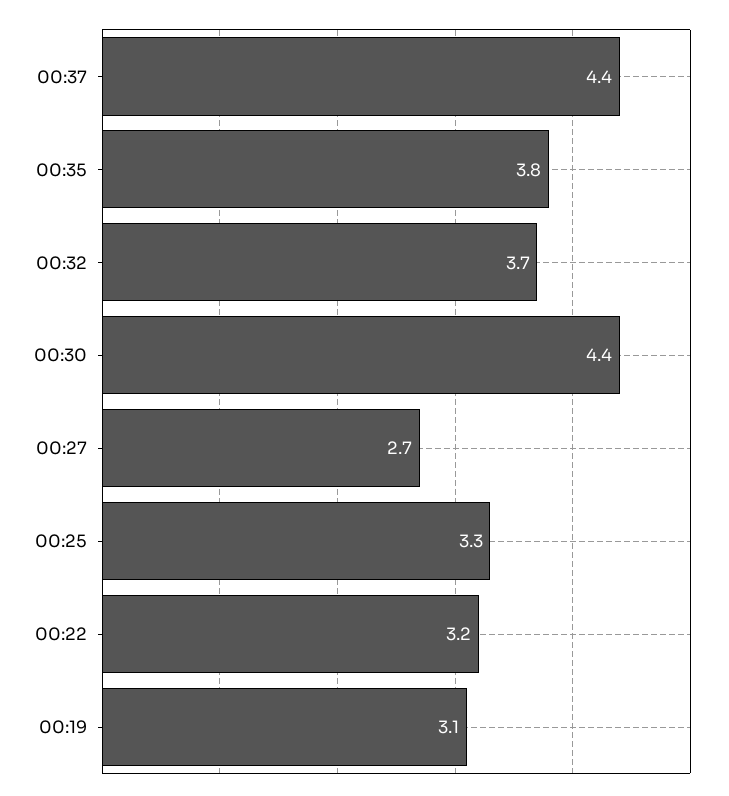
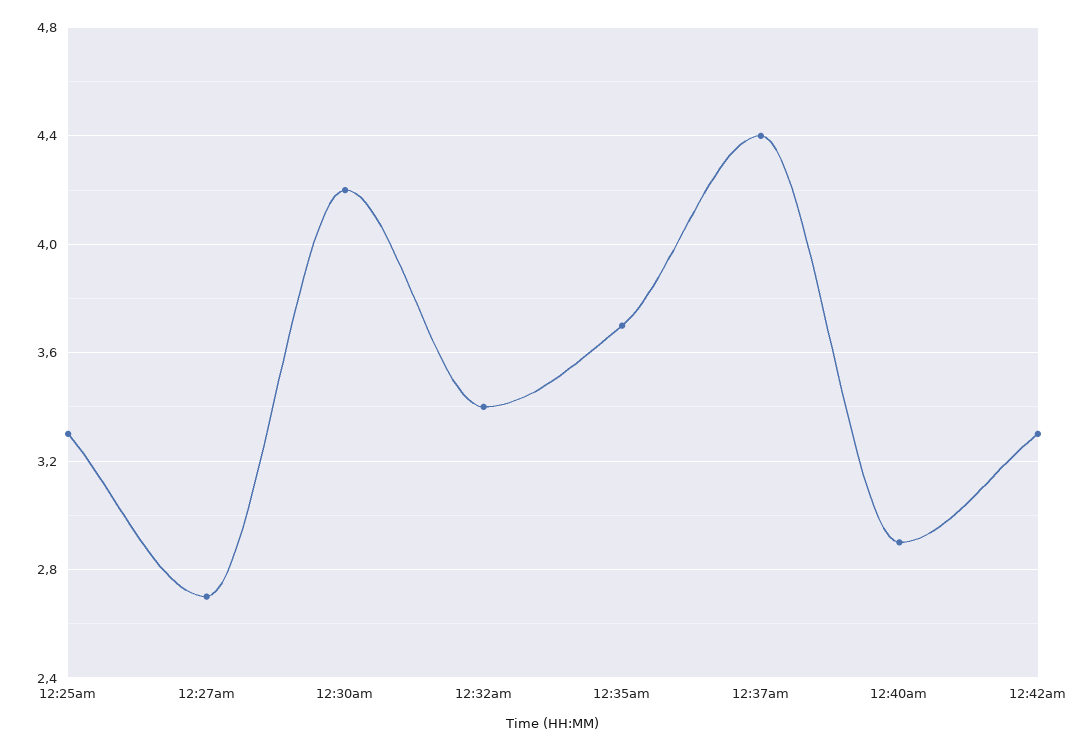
00:35: 3.8 -> 3.7
00:32: 3.7 -> 3.4
00:30: 4.4 -> 4.2
00:22: 3.2 -> none
00:19: 3.1 -> none
12:40am: none -> 2.9
12:42am: none -> 3.3

